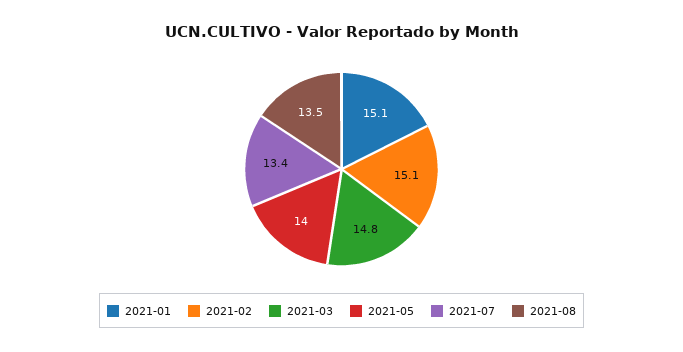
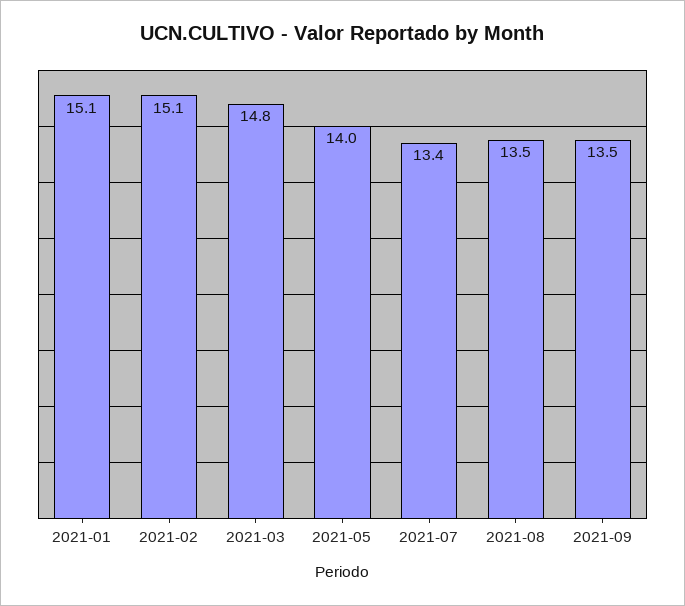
2021-09: none -> 13.5

